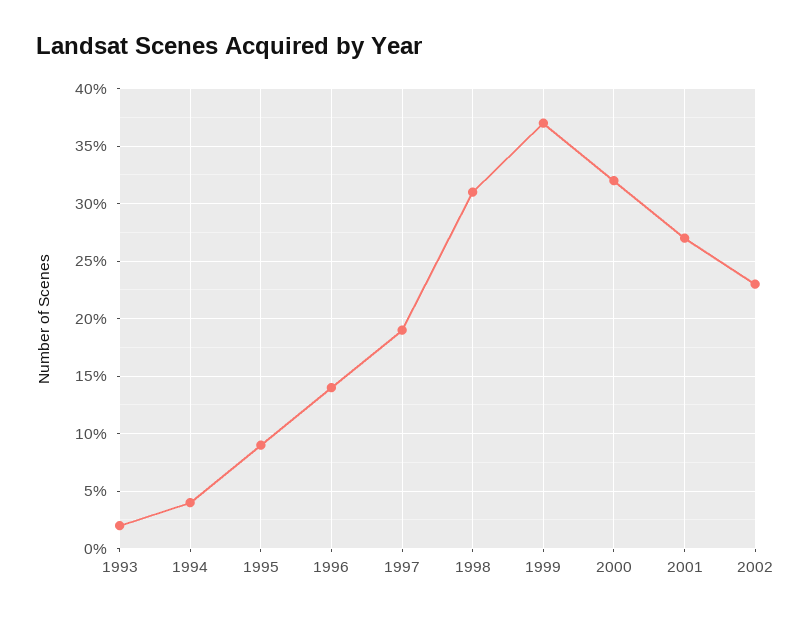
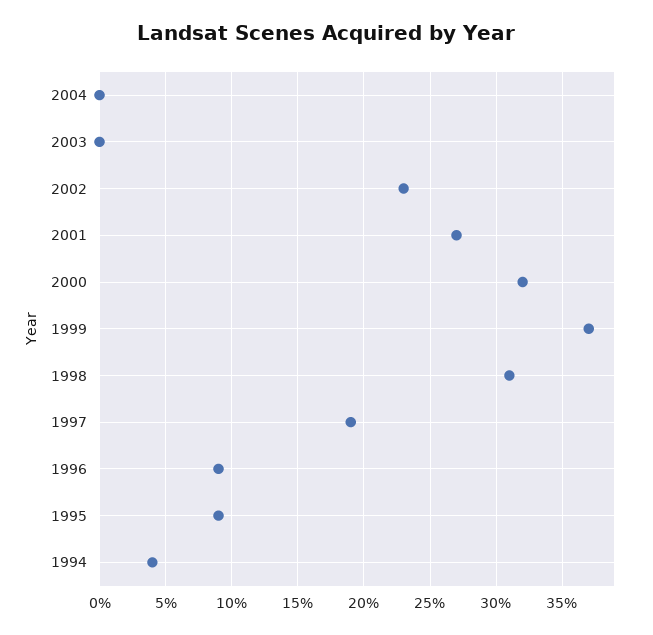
1993: 2 -> none
1996: 14 -> 9
2004: none -> 0
2003: none -> 0

